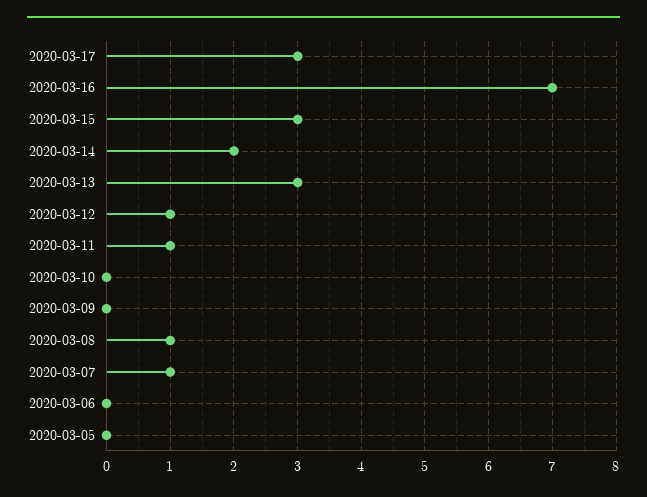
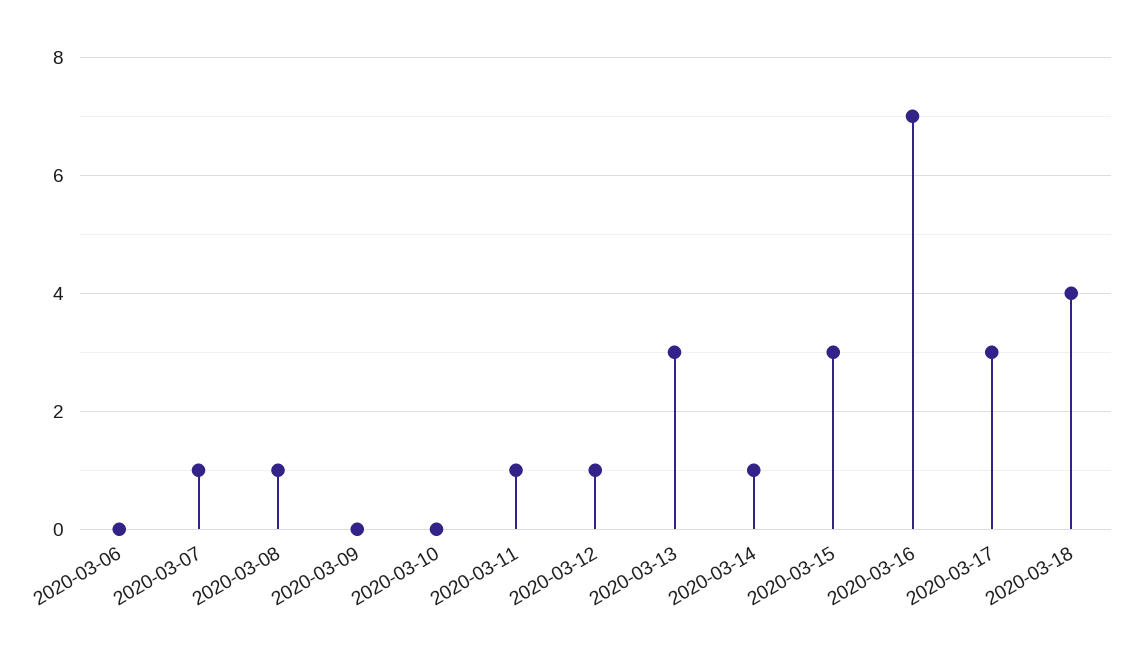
2020-03-14: 2 -> 1
2020-03-05: 0 -> none
2020-03-18: none -> 4

